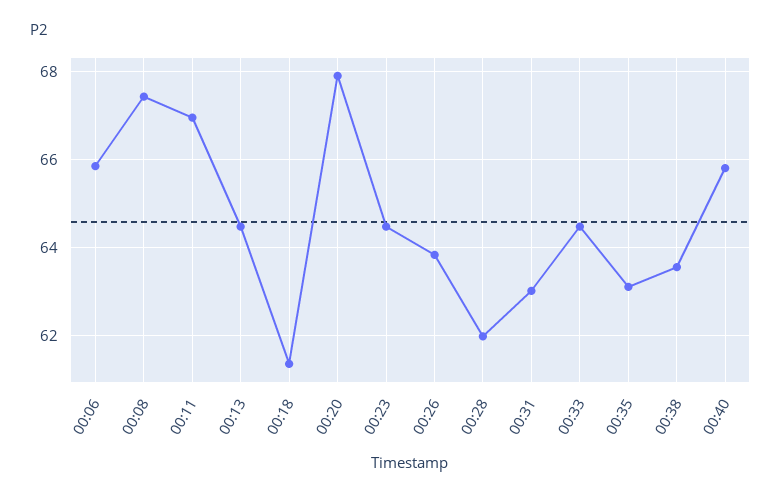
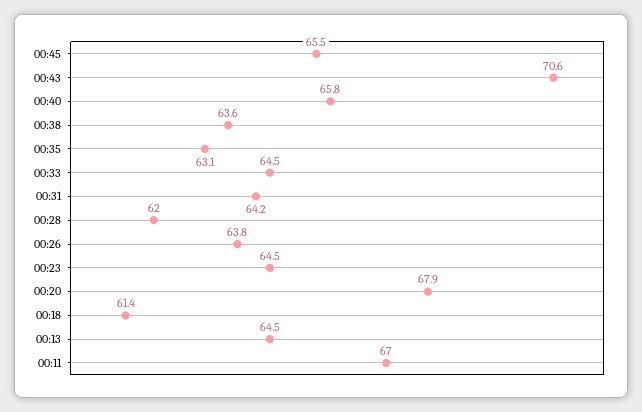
00:06: 65.8 -> none
00:08: 67.4 -> none
00:31: 63 -> 64.2
00:45: none -> 65.5
00:43: none -> 70.6

